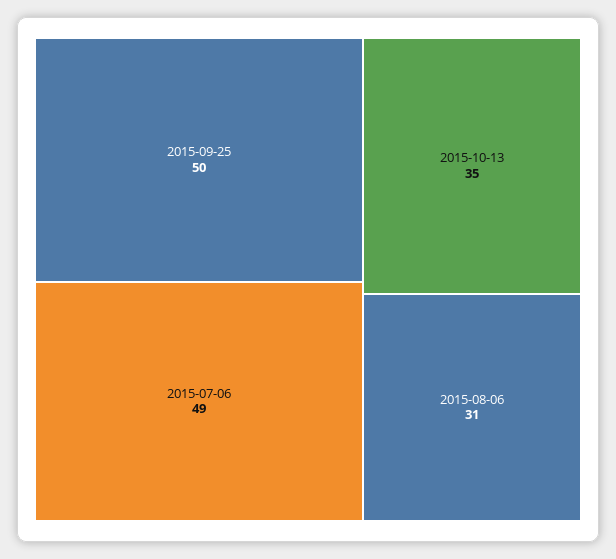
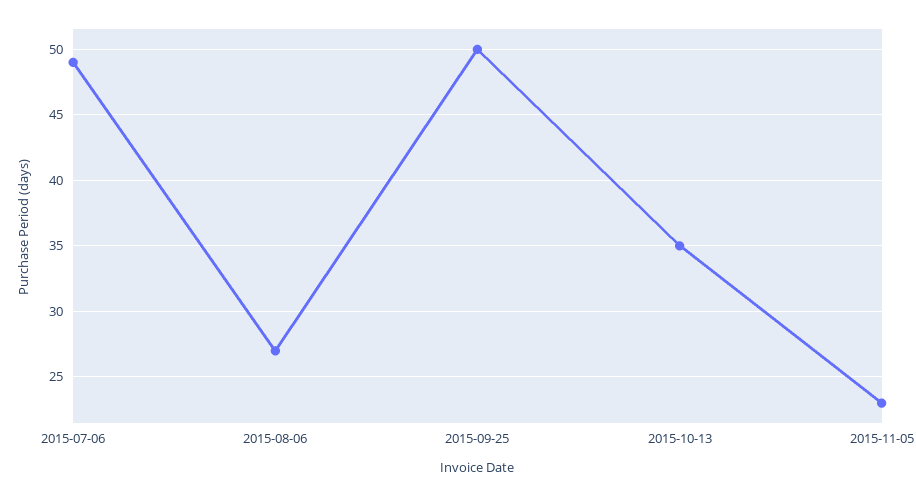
2015-08-06: 31 -> 27
2015-11-05: none -> 23

